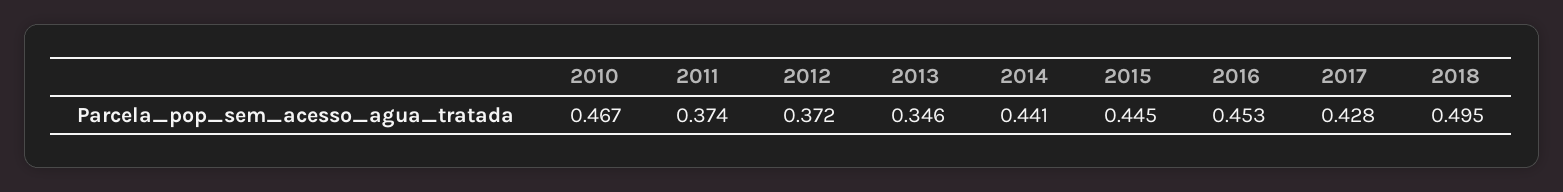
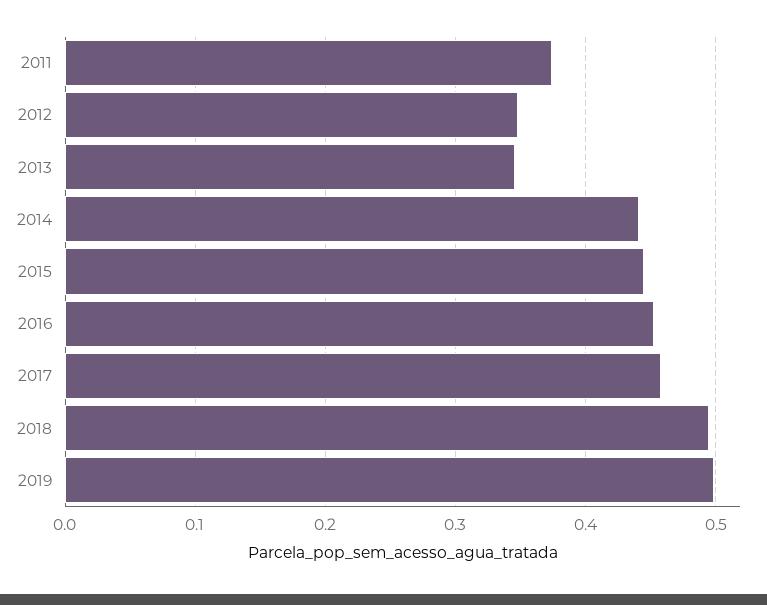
2010: 0.467 -> none
2012: 0.372 -> 0.35
2017: 0.428 -> 0.46
2019: none -> 0.5

